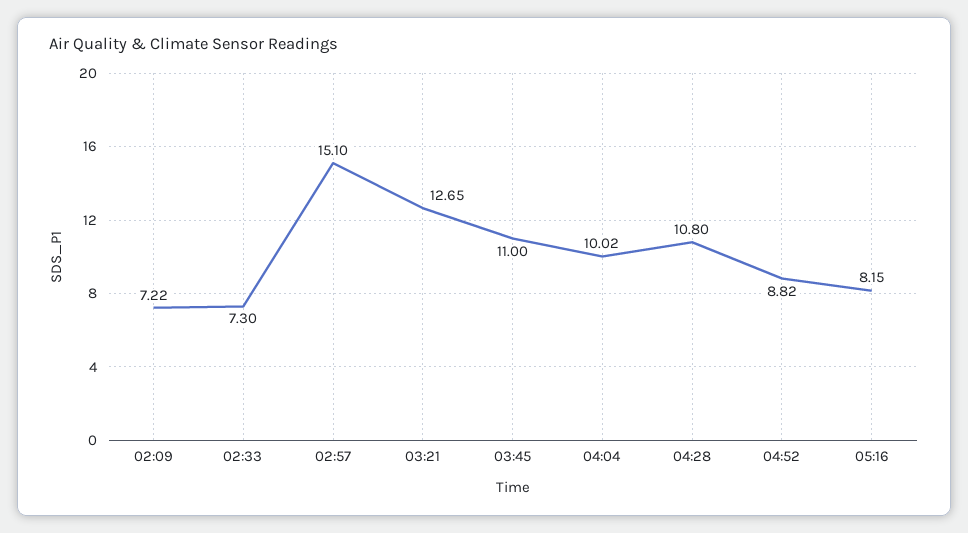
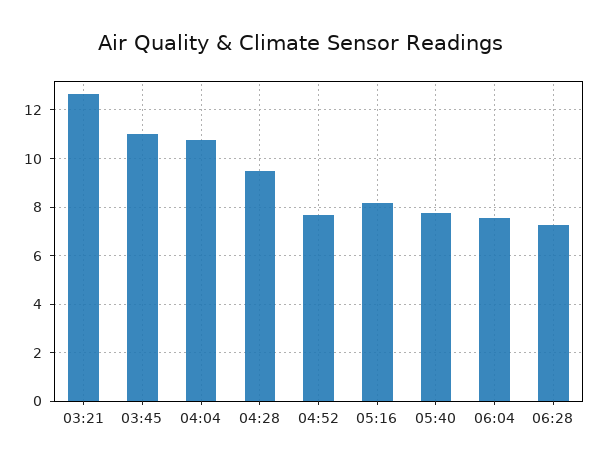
02:09: 7.22 -> none
02:33: 7.3 -> none
02:57: 15.1 -> none
04:04: 10.02 -> 10.75
04:28: 10.8 -> 9.5
04:52: 8.82 -> 7.75
05:40: none -> 7.75
06:04: none -> 7.5
06:28: none -> 7.25

